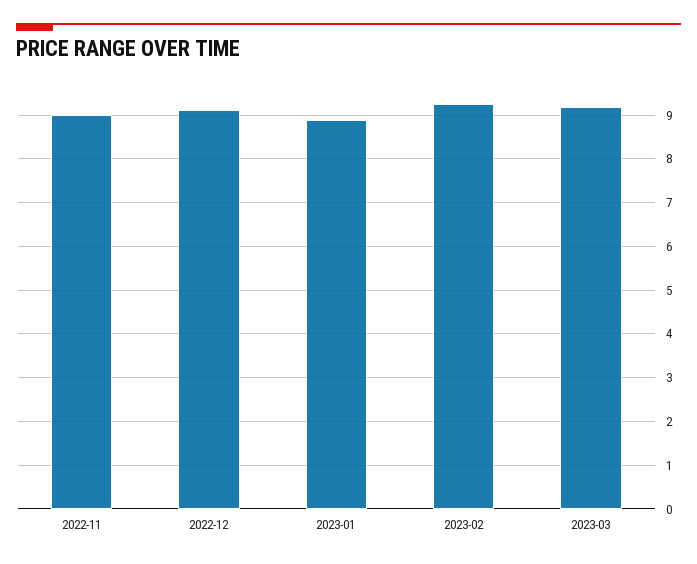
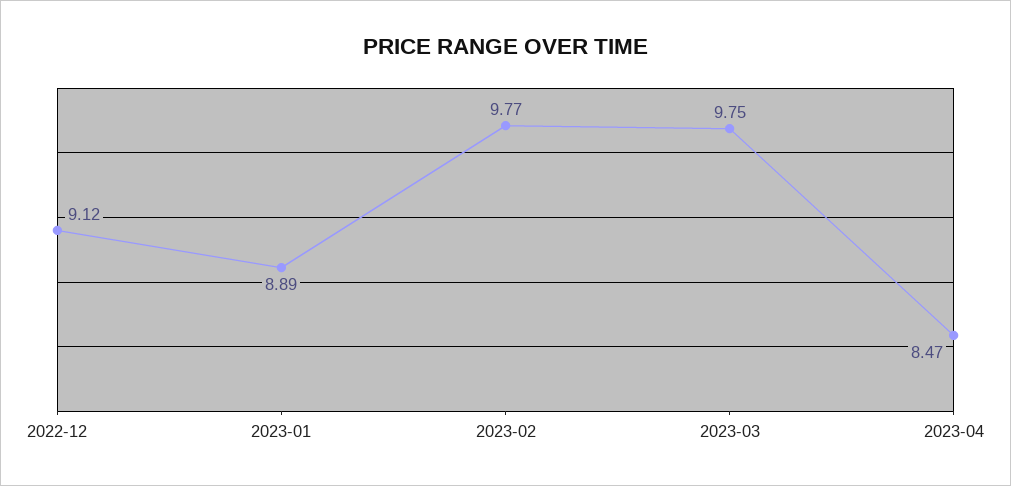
2022-11: 9 -> none
2023-02: 9.2 -> 9.77
2023-03: 9.2 -> 9.75
2023-04: none -> 8.47

